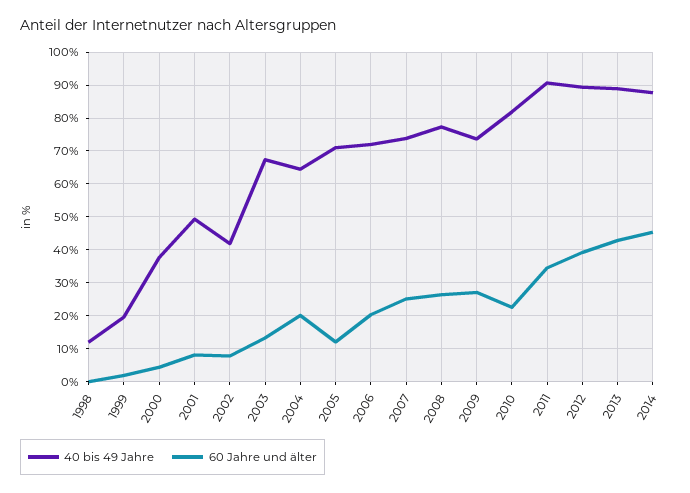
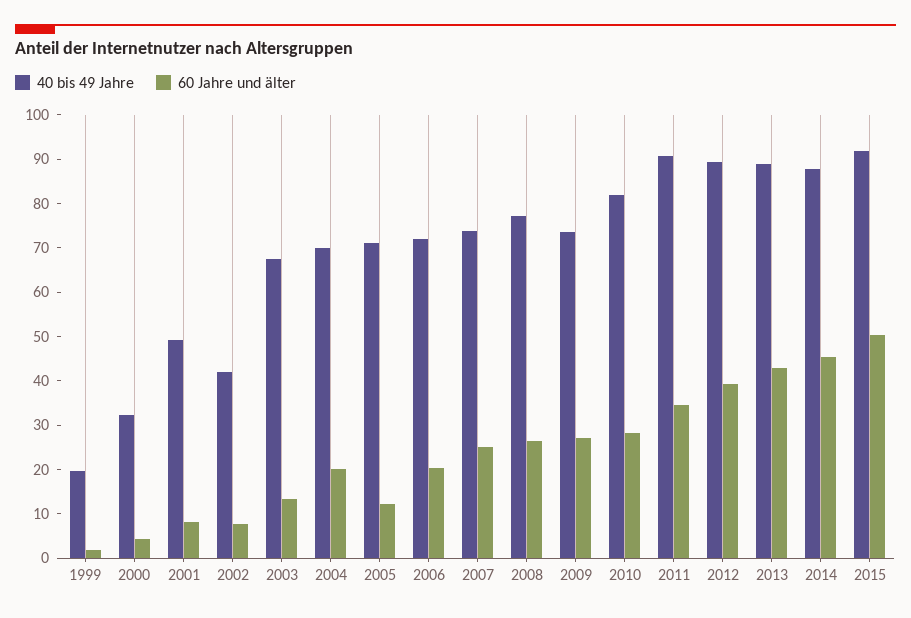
40 bis 49 Jahre, 1998: 12 -> none
60 Jahre und älter, 1998: 0 -> none
40 bis 49 Jahre, 2000: 38 -> 32
40 bis 49 Jahre, 2004: 64 -> 70
60 Jahre und älter, 2010: 22 -> 28
40 bis 49 Jahre, 2015: none -> 92
60 Jahre und älter, 2015: none -> 50

